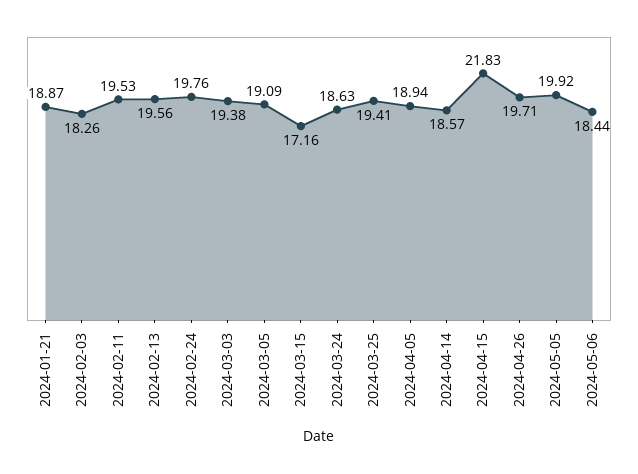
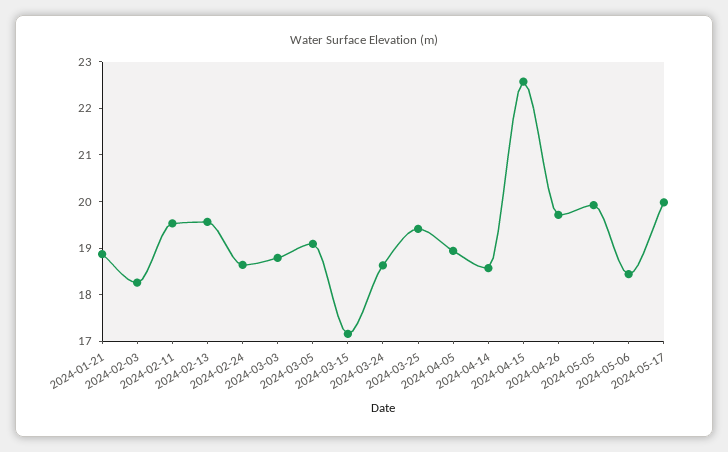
2024-02-24: 19.76 -> 18.6
2024-03-03: 19.38 -> 18.8
2024-04-15: 21.83 -> 22.6
2024-05-17: none -> 20

